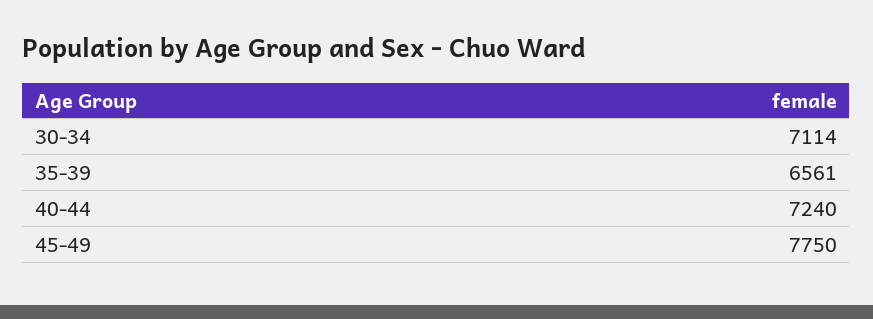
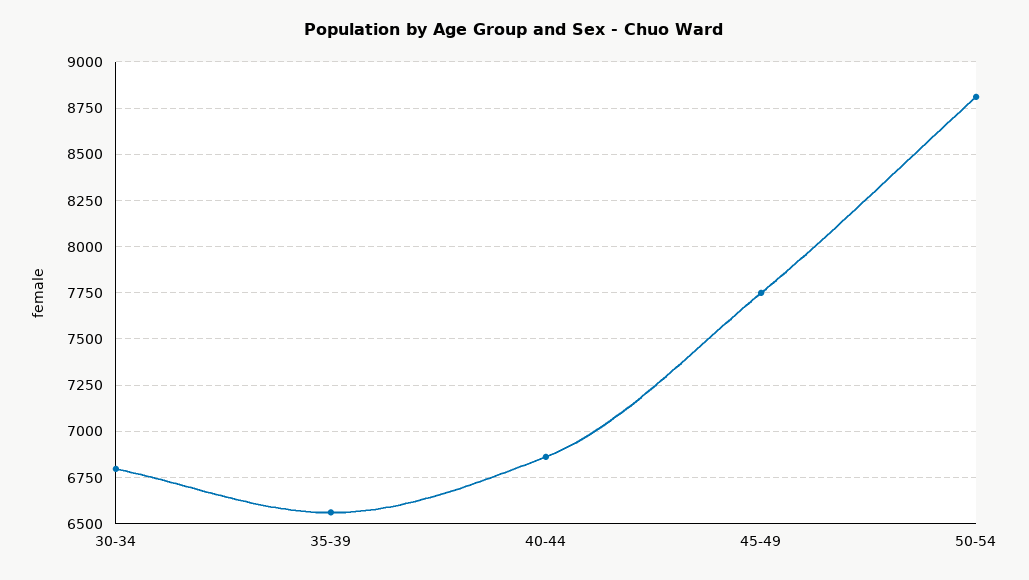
30-34: 7114 -> 6800
40-44: 7240 -> 6850
50-54: none -> 8800

